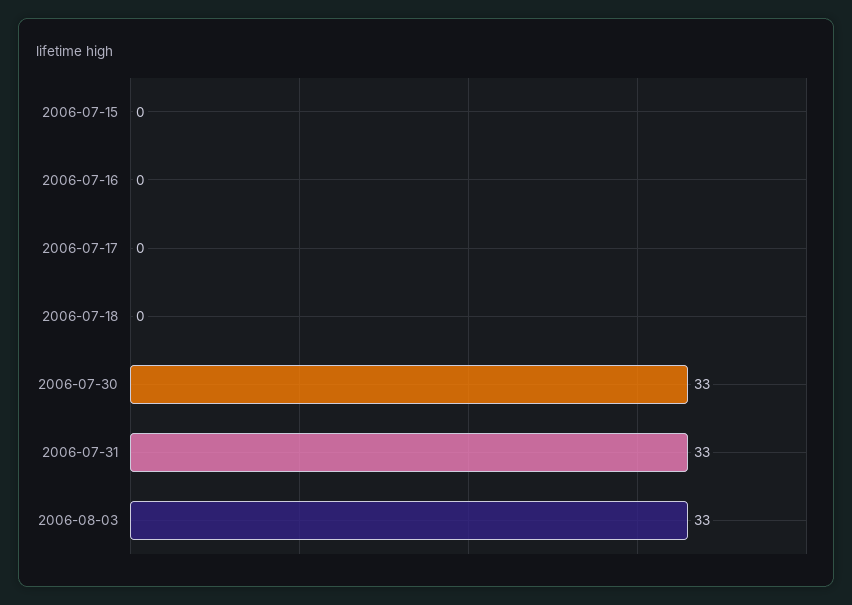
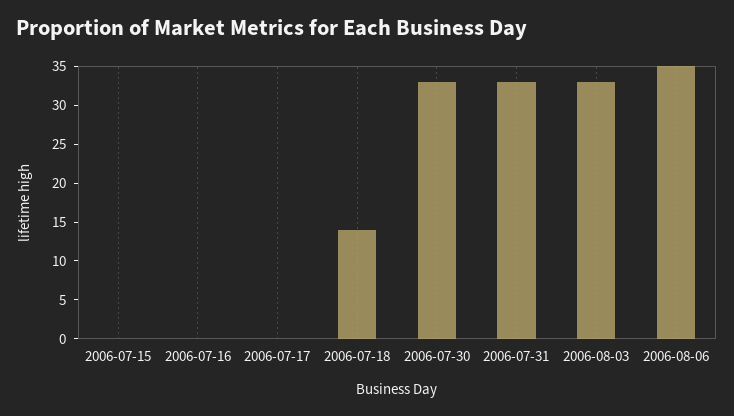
2006-07-18: 0 -> 15
2006-08-06: none -> 35

